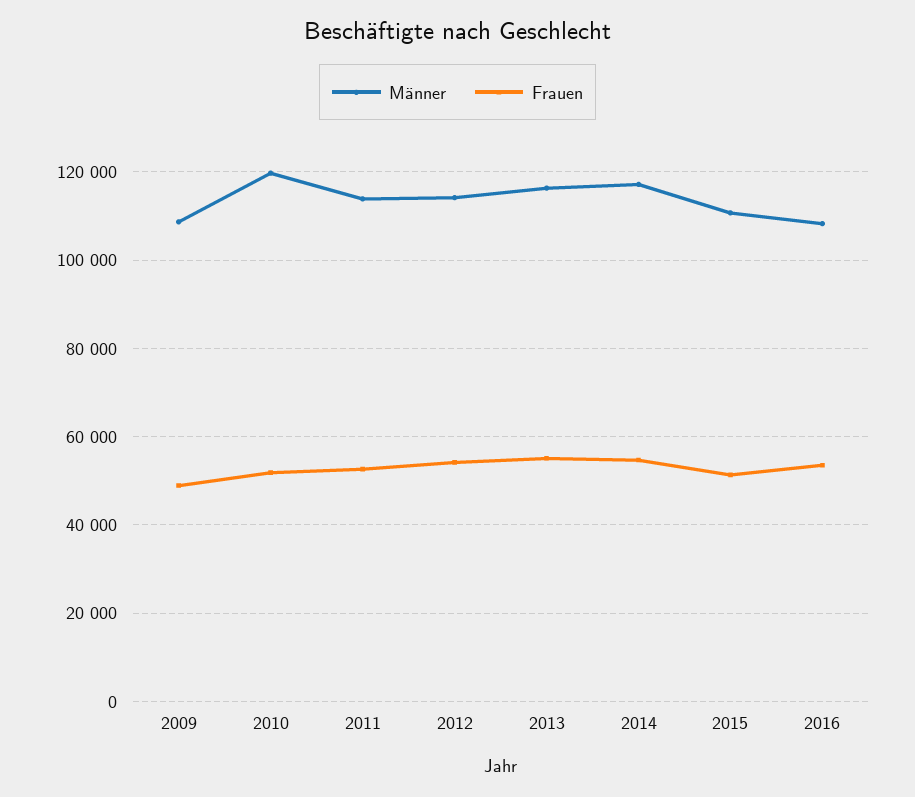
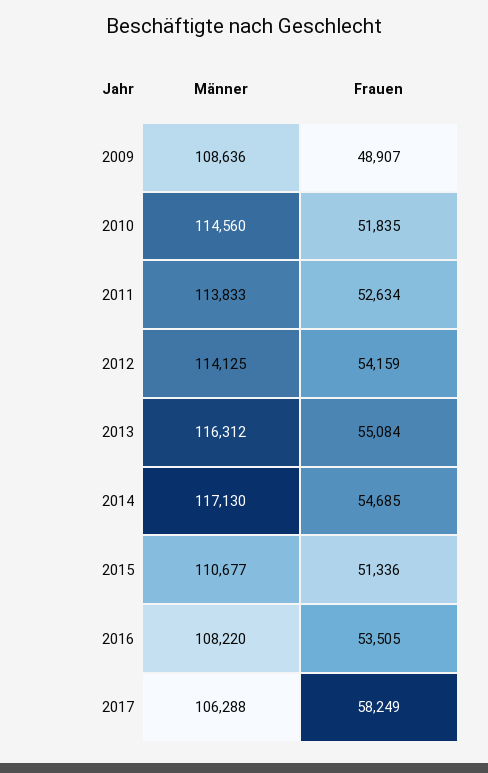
Männer, 2010: 120000 -> 114560
Männer, 2017: none -> 106288
Frauen, 2017: none -> 58249

